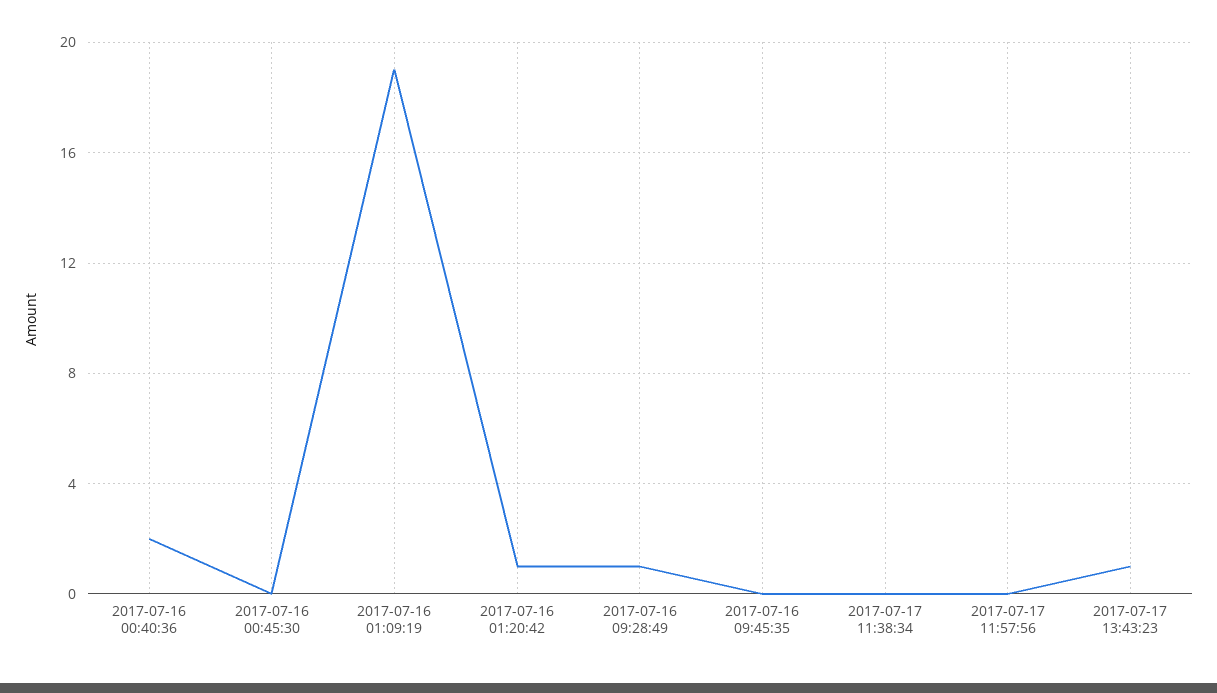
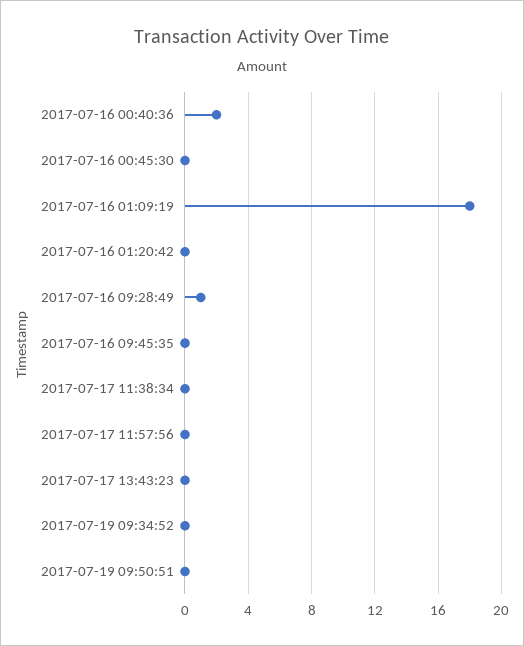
2017-07-16 01:09:19: 19 -> 18
2017-07-16 01:20:42: 1 -> 0
2017-07-17 13:43:23: 1 -> 0
2017-07-19 09:34:52: none -> 0
2017-07-19 09:50:51: none -> 0

